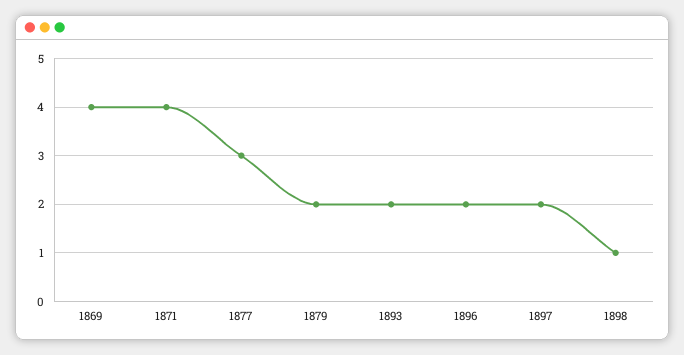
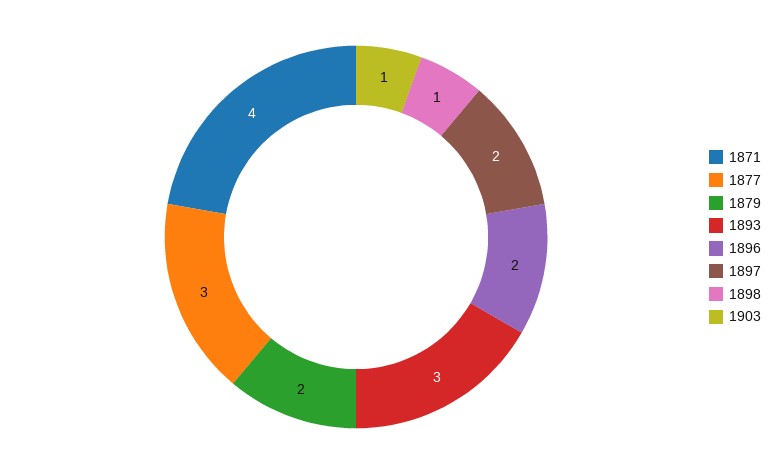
1869: 4 -> none
1893: 2 -> 3
1903: none -> 1

